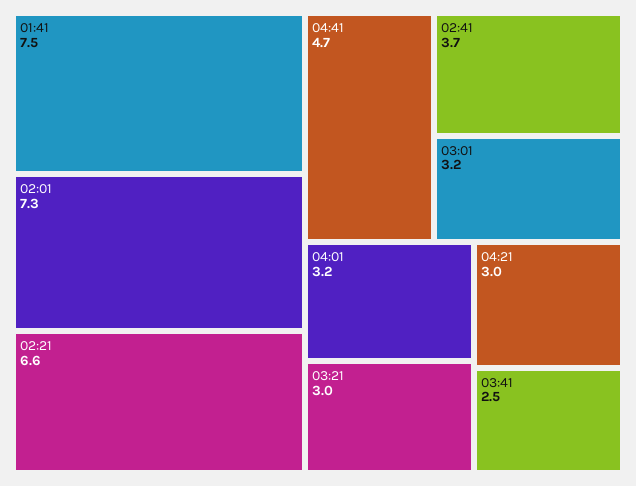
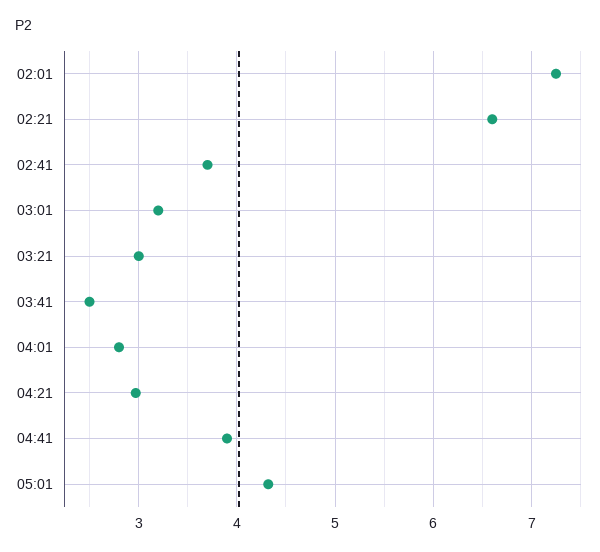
01:41: 7.5 -> none
04:41: 4.7 -> 3.9
04:01: 3.2 -> 2.8
05:01: none -> 4.3

